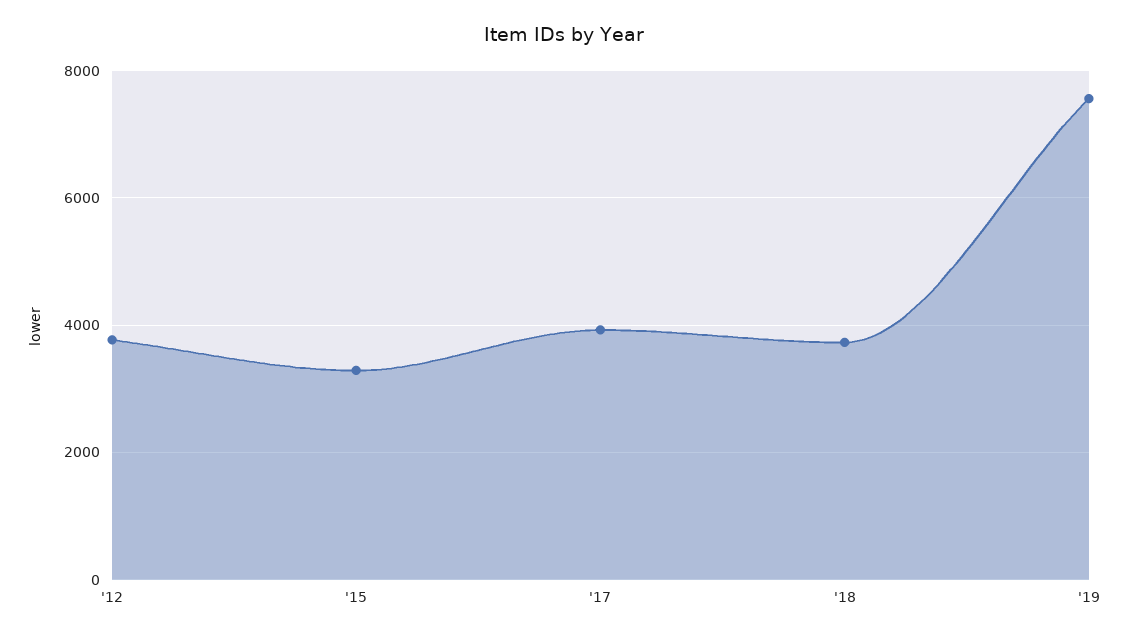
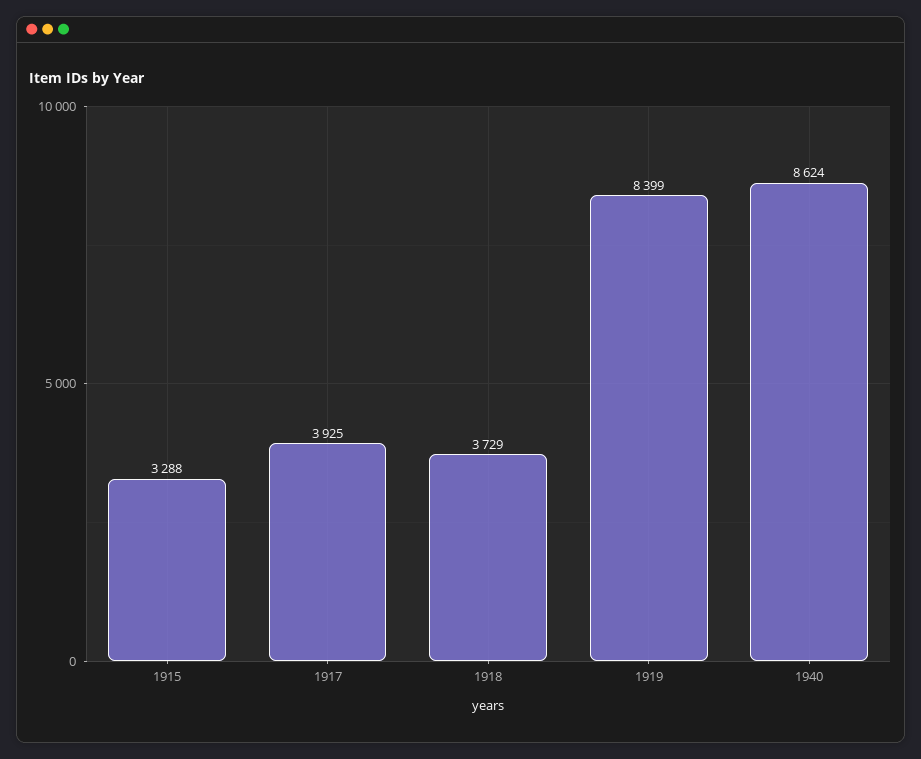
'12: 3800 -> none
'19: 7600 -> 8399
1940: none -> 8624

